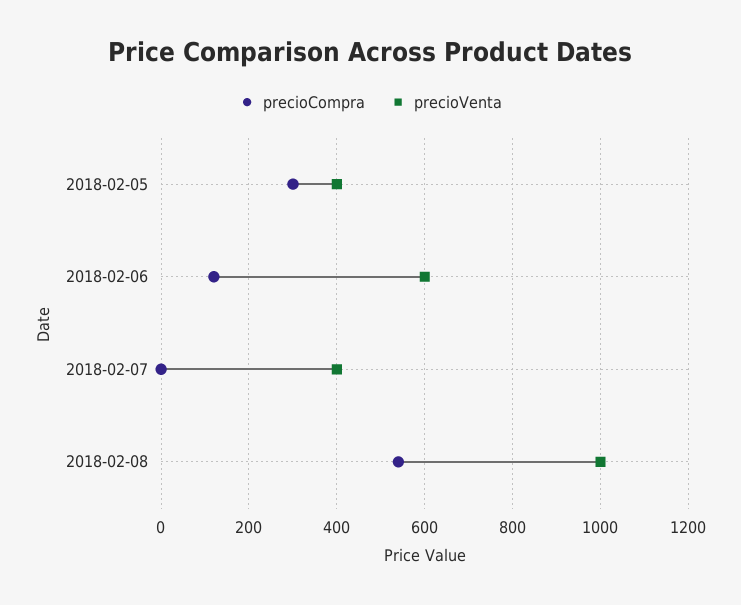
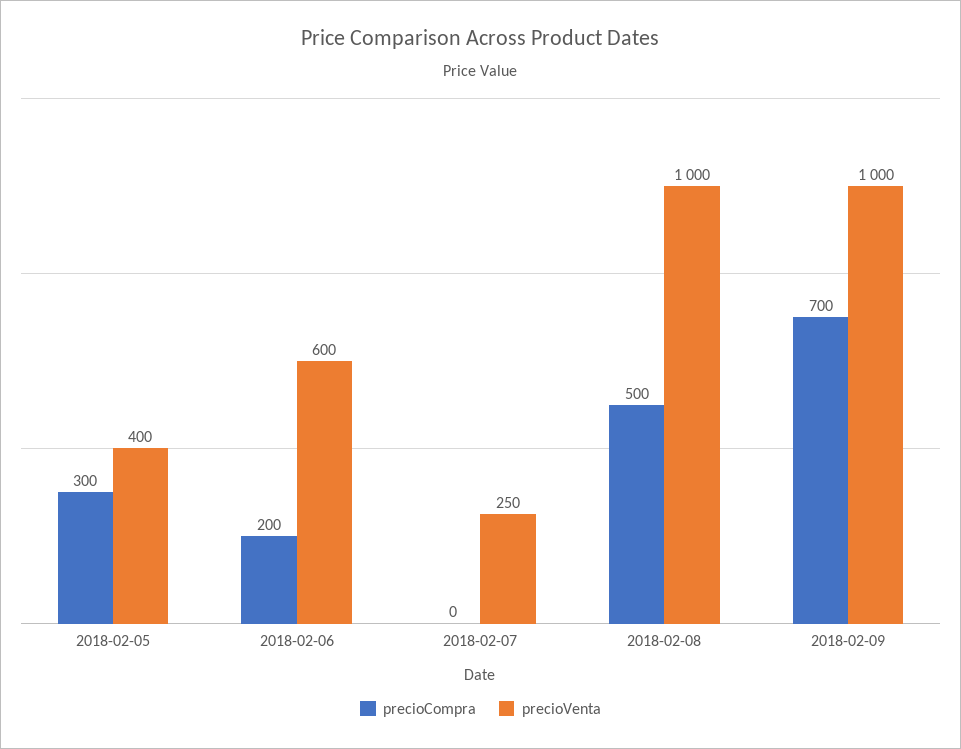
precioCompra, 2018-02-06: 120 -> 200
precioVenta, 2018-02-07: 400 -> 250
precioCompra, 2018-02-08: 540 -> 500
precioCompra, 2018-02-09: none -> 700
precioVenta, 2018-02-09: none -> 1000

